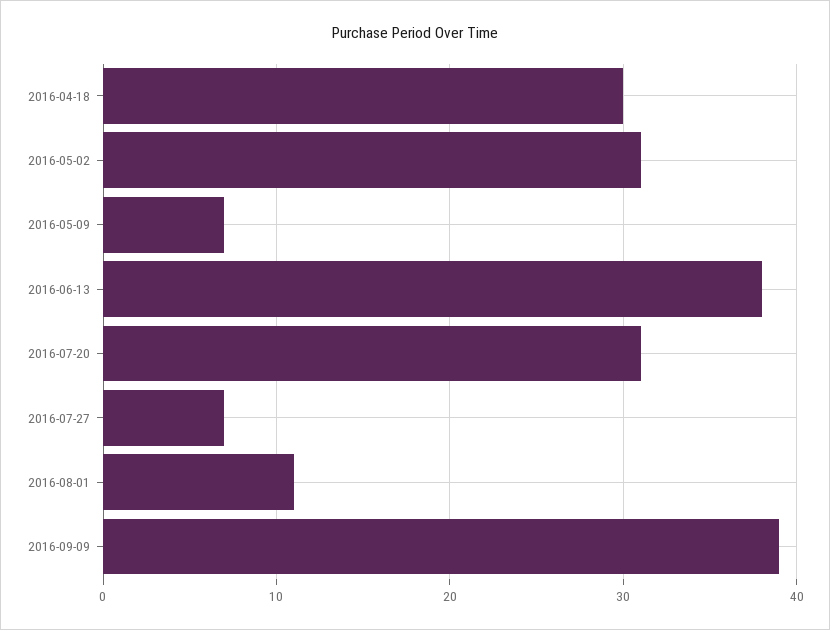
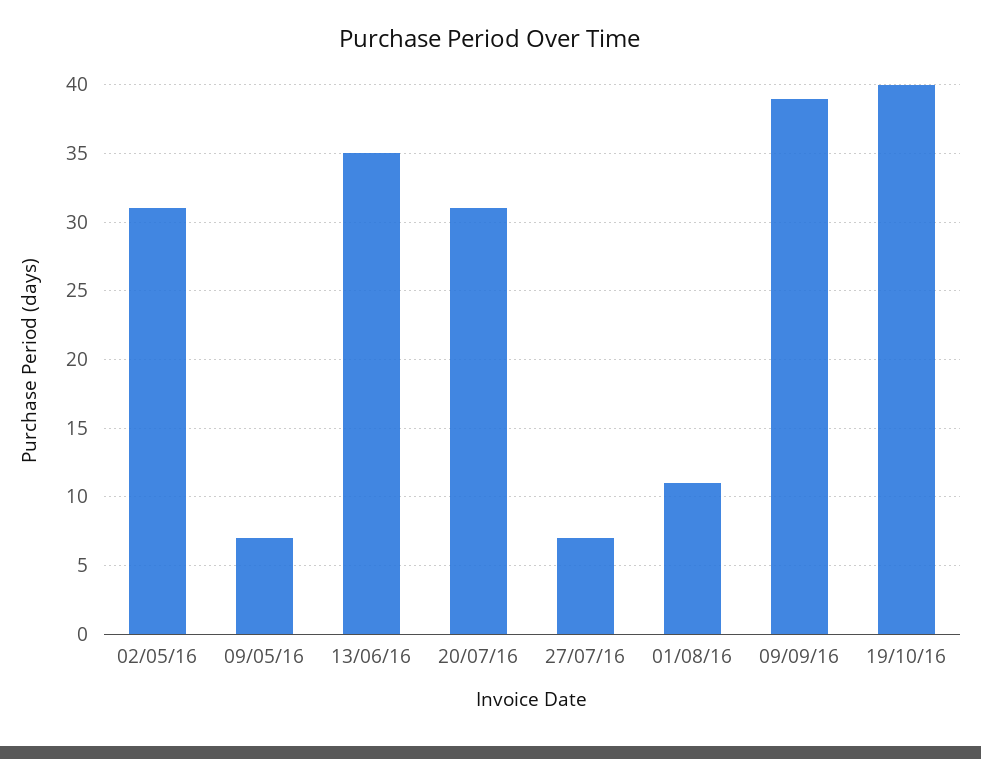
2016-04-18: 30 -> none
2016-06-13: 38 -> 35
19/10/16: none -> 40

